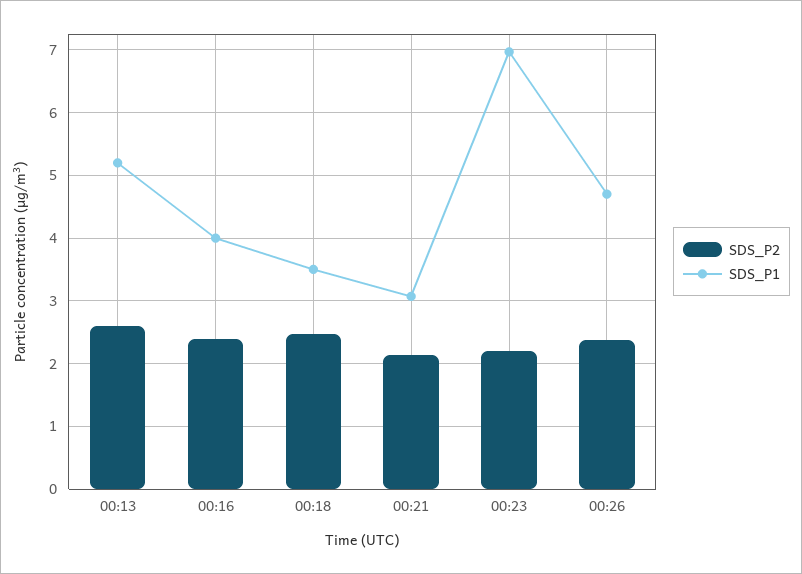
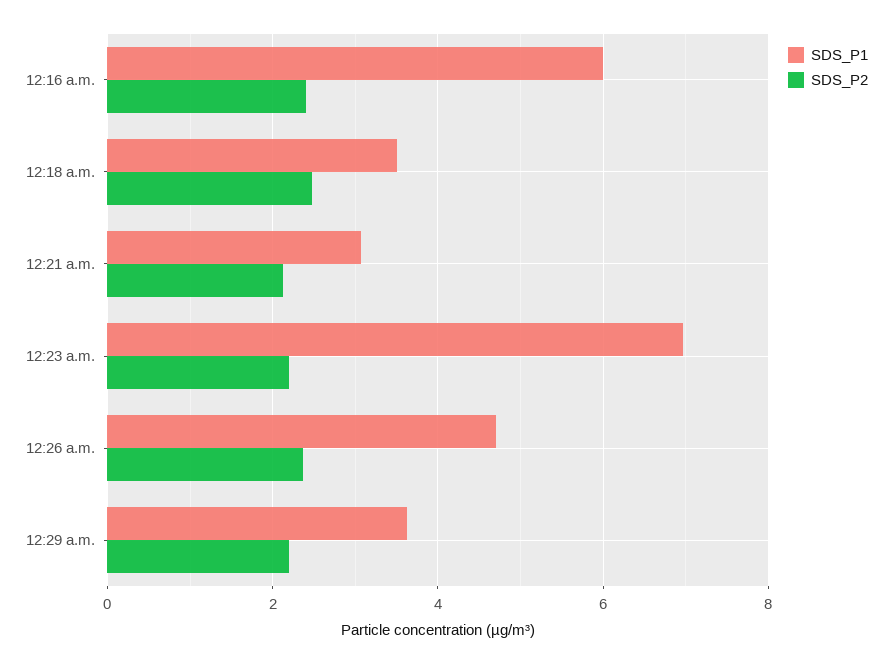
SDS_P2, 00:13: 2.6 -> none
SDS_P1, 00:13: 5.2 -> none
SDS_P1, 00:16: 4 -> 6
SDS_P1, 12:29 a.m.: none -> 3.6
SDS_P2, 12:29 a.m.: none -> 2.2

